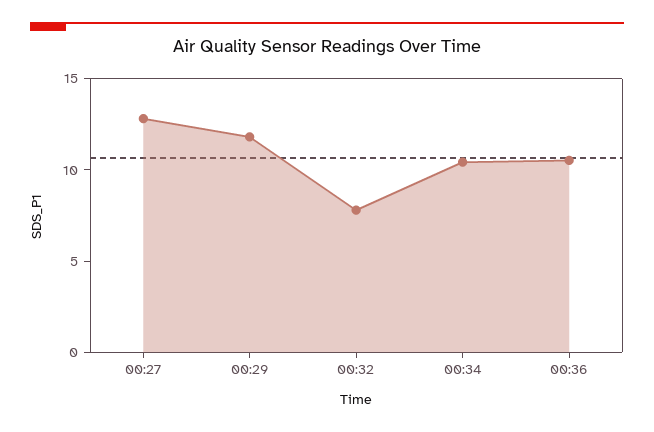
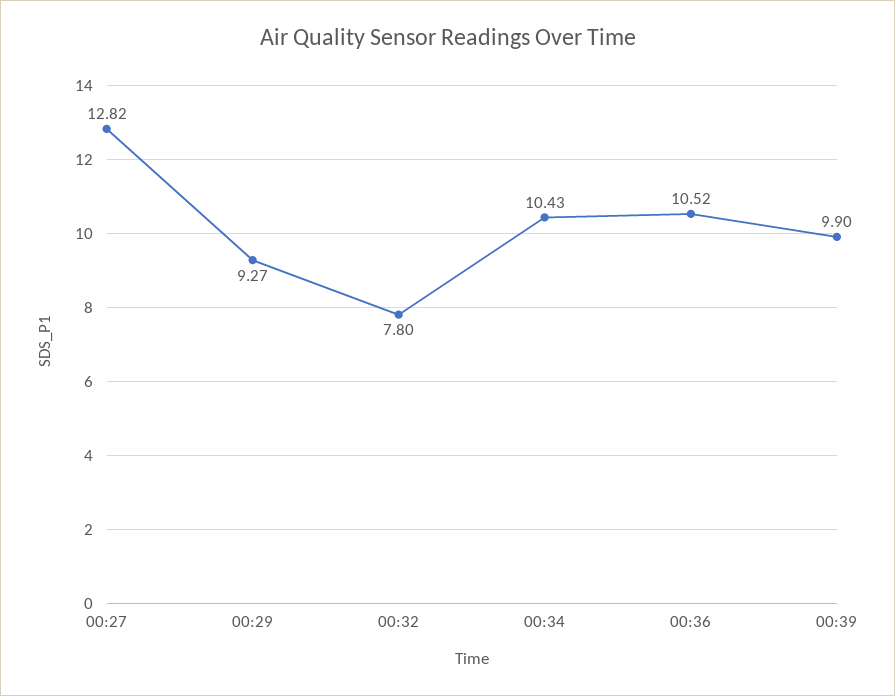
00:29: 12 -> 9.27
00:39: none -> 9.9

